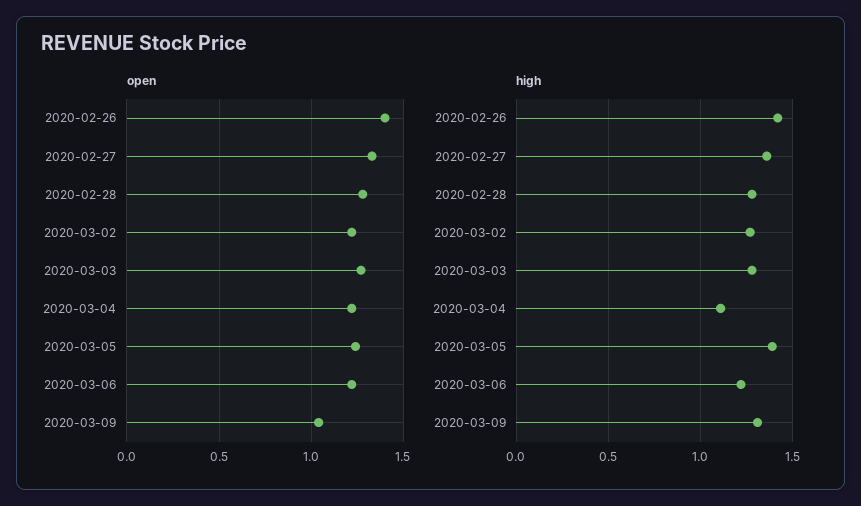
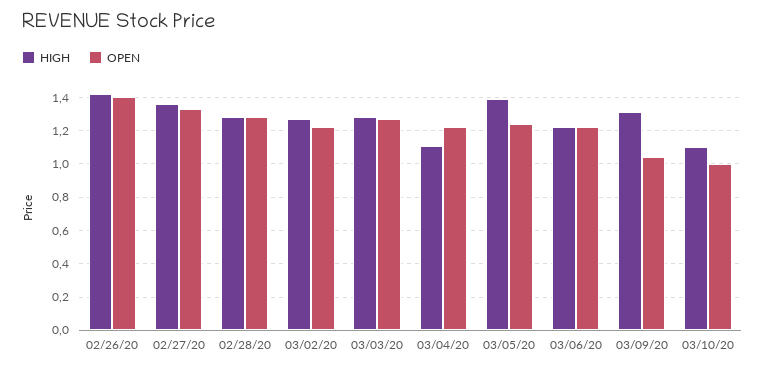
high, 03/10/20: none -> 1.1
open, 03/10/20: none -> 1

